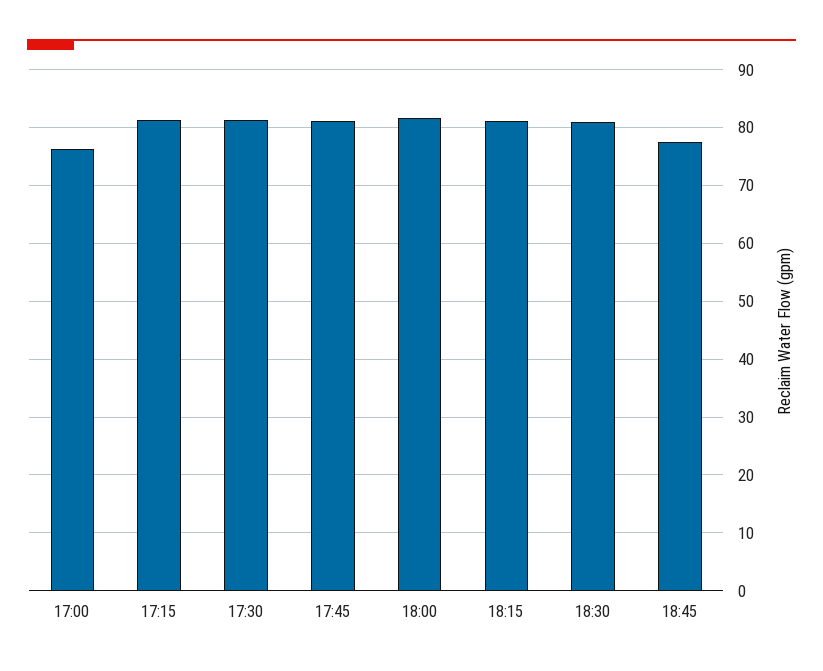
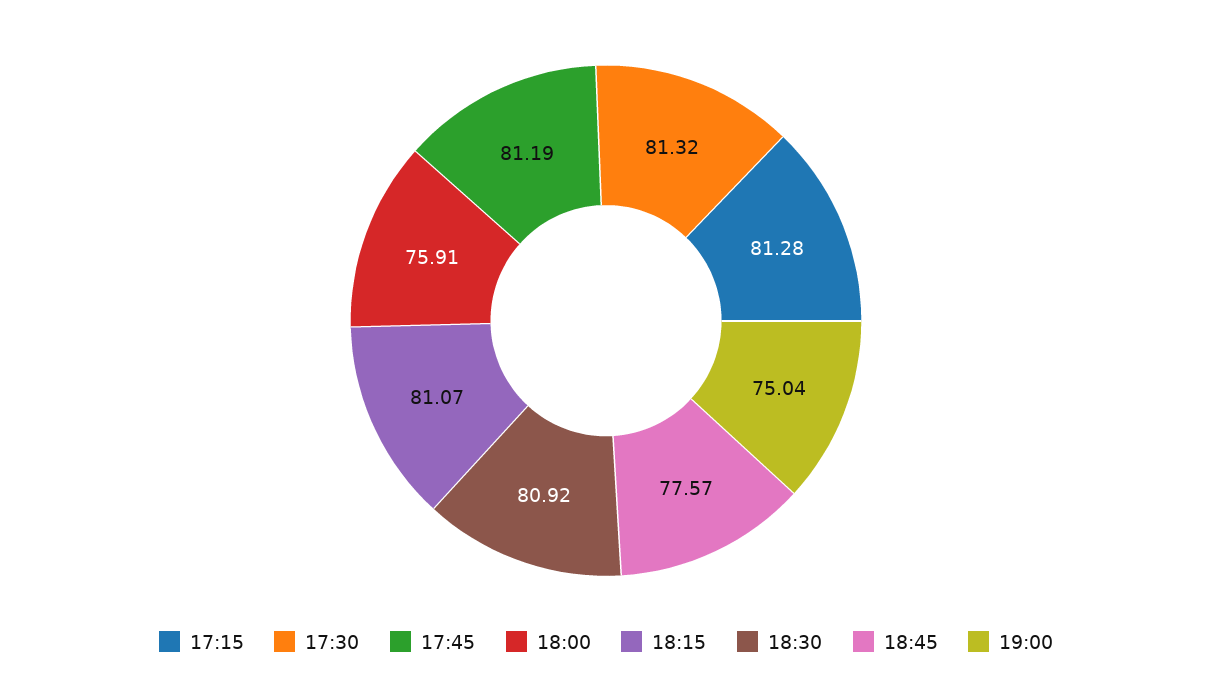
17:00: 76 -> none
18:00: 82 -> 75.91
19:00: none -> 75.04

